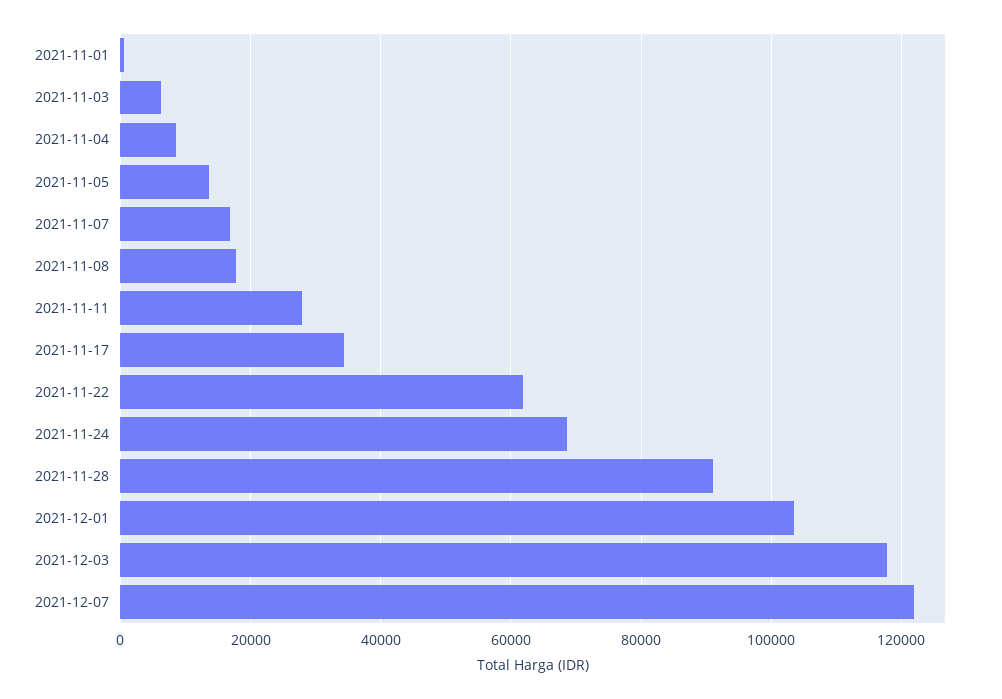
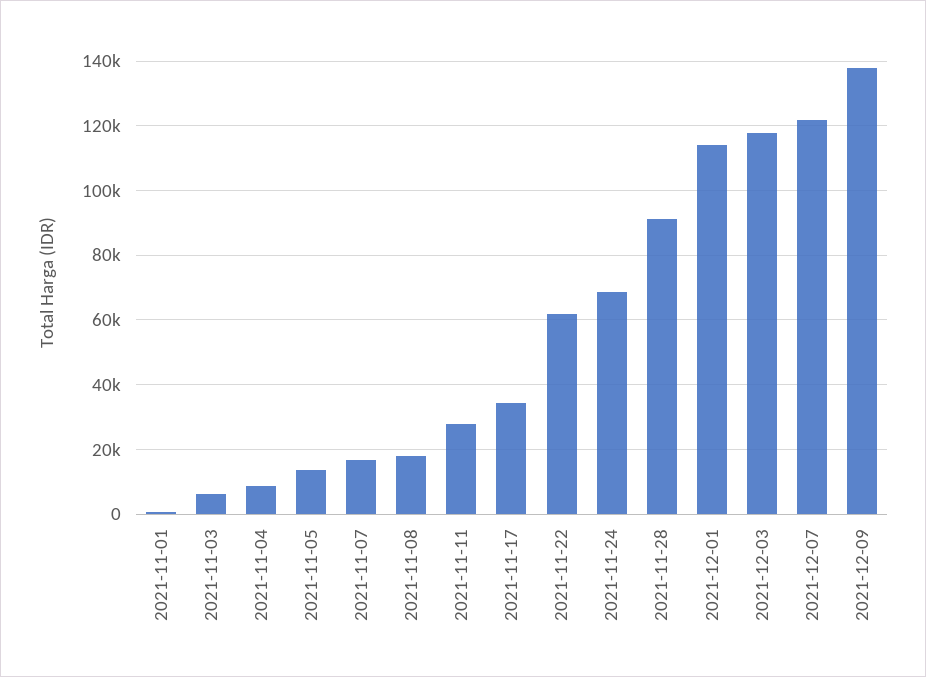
2021-12-01: 104000 -> 114000
2021-12-09: none -> 138000

